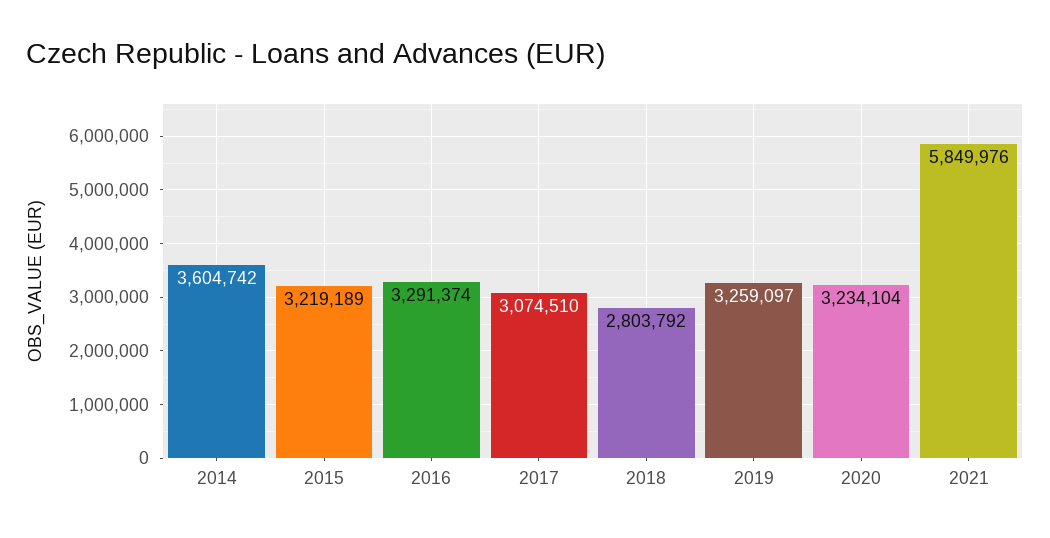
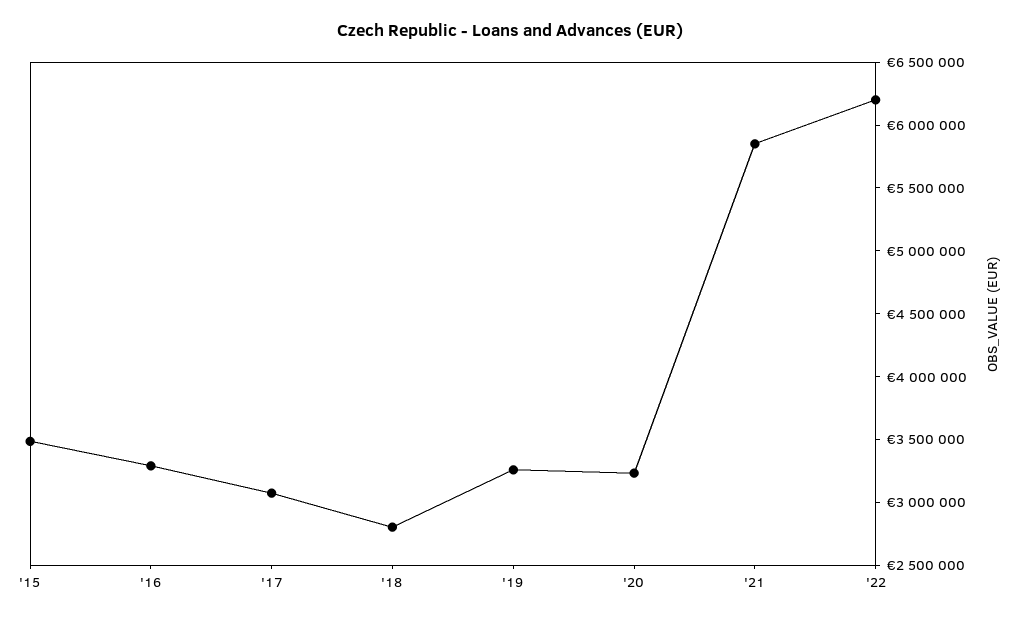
2014: 3604742 -> none
2015: 3219189 -> 3500000
'22: none -> 6200000

